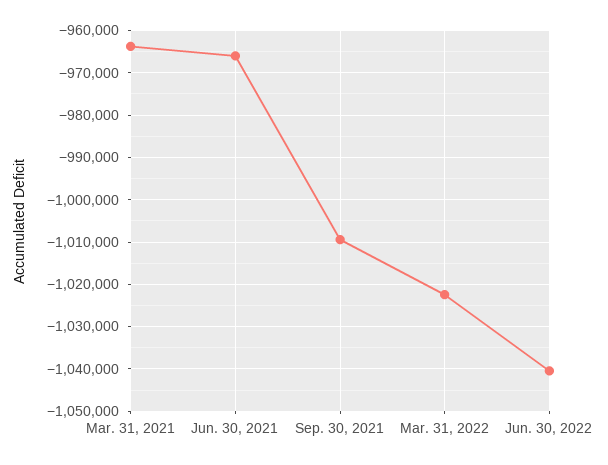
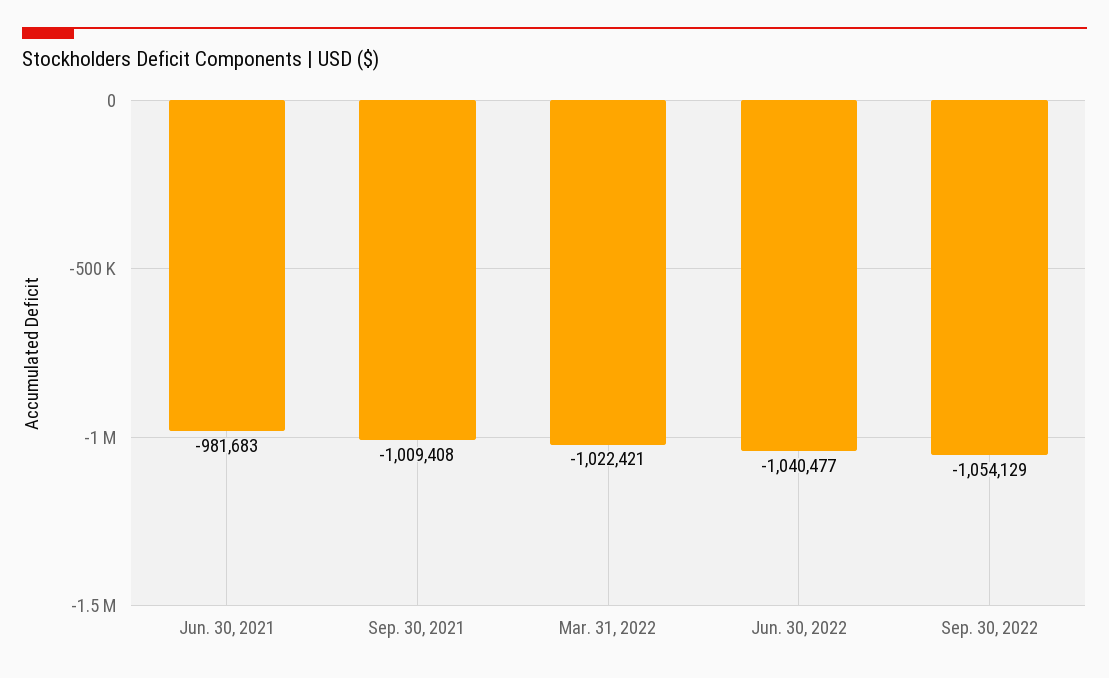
Mar. 31, 2021: -964000 -> none
Jun. 30, 2021: -966000 -> -981683
Sep. 30, 2022: none -> -1054129

